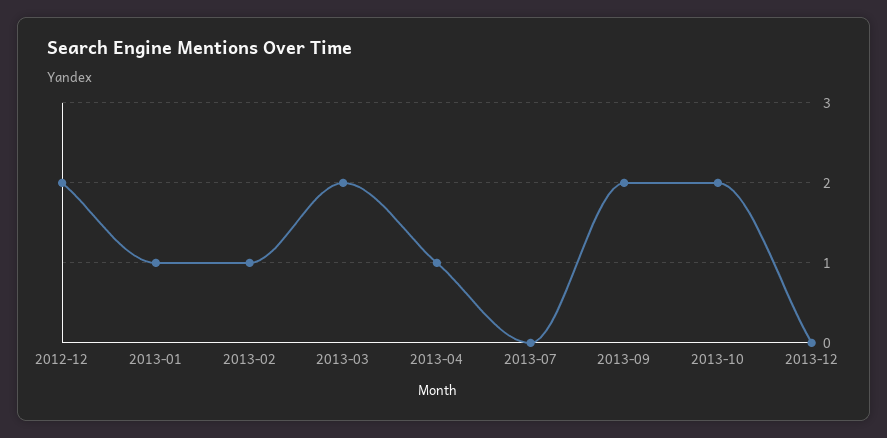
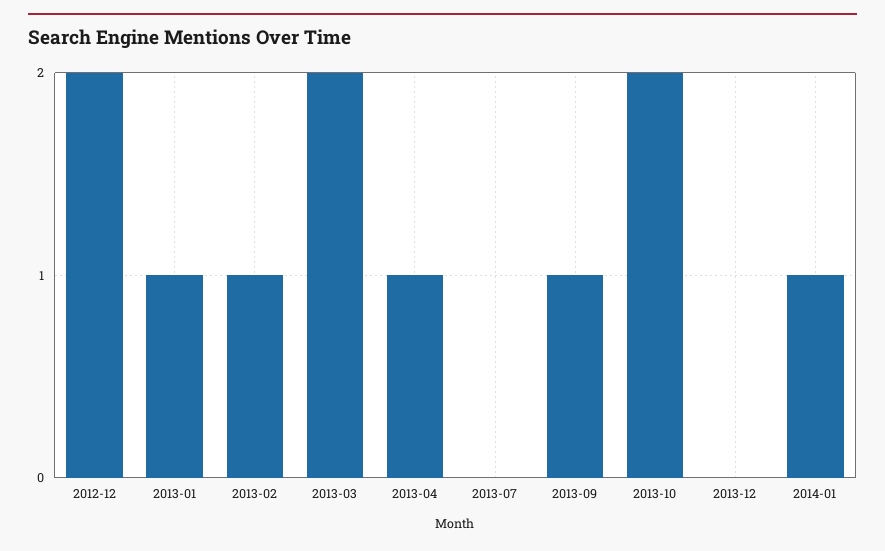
2013-09: 2 -> 1
2014-01: none -> 1

